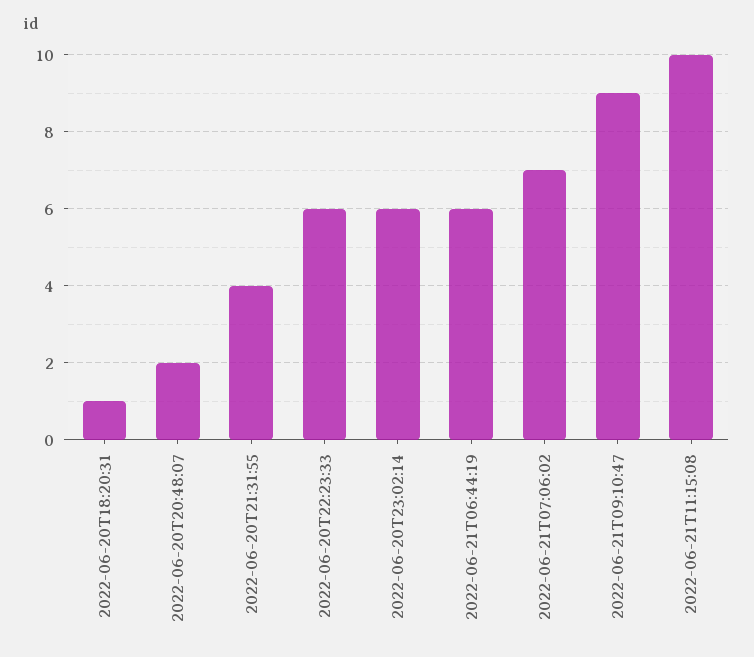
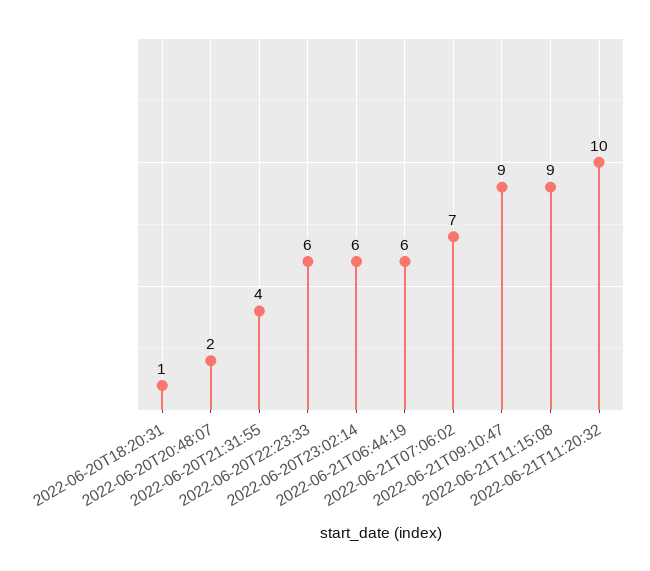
2022-06-21T11:15:08: 10 -> 9
2022-06-21T11:20:32: none -> 10

